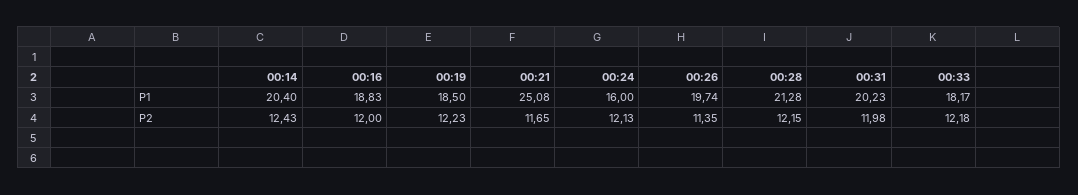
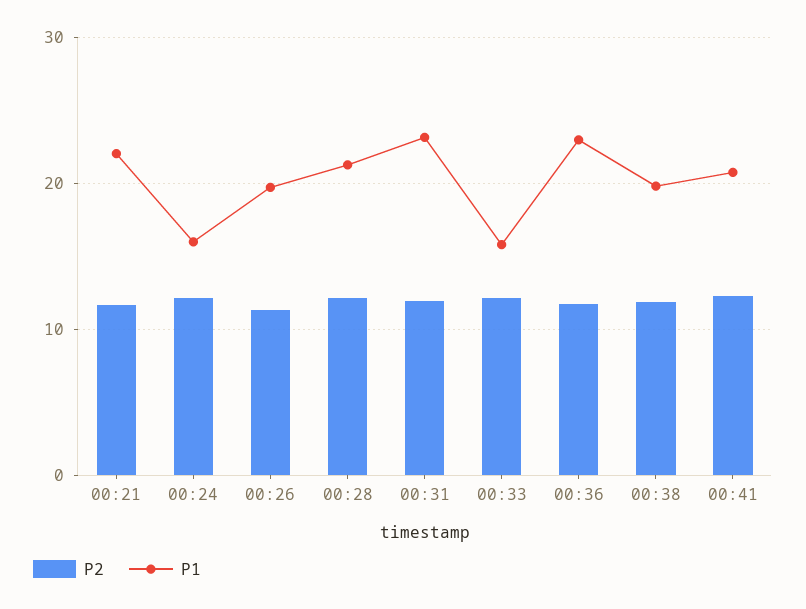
P1, 00:14: 20.4 -> none
P1, 00:16: 18.83 -> none
P1, 00:19: 18.5 -> none
P1, 00:21: 25.08 -> 22
P1, 00:31: 20.23 -> 23
P1, 00:33: 18.17 -> 16
P2, 00:14: 12.43 -> none
P2, 00:16: 12 -> none
P2, 00:19: 12.23 -> none
P2, 00:36: none -> 12
P1, 00:36: none -> 23
P2, 00:38: none -> 12
P1, 00:38: none -> 20
P2, 00:41: none -> 12
P1, 00:41: none -> 21

